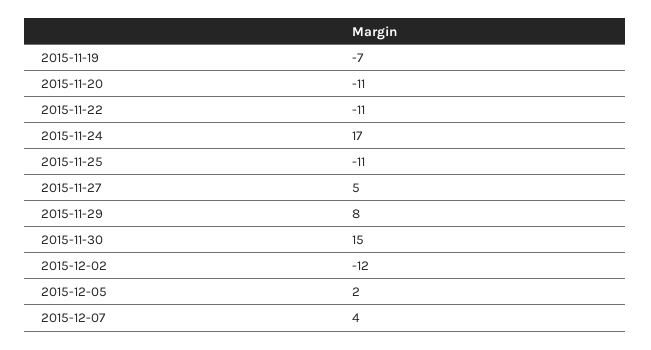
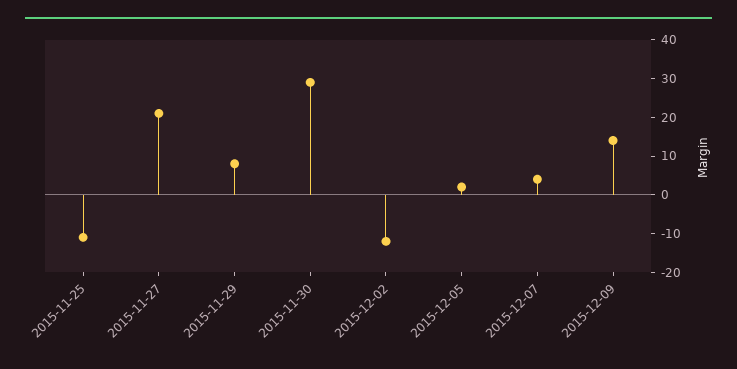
2015-11-19: -7 -> none
2015-11-20: -11 -> none
2015-11-22: -11 -> none
2015-11-24: 17 -> none
2015-11-27: 5 -> 20
2015-11-30: 15 -> 30
2015-12-09: none -> 15

